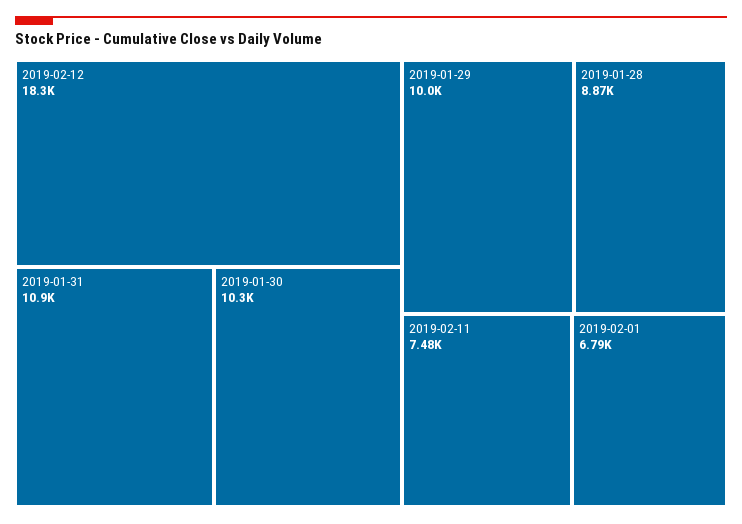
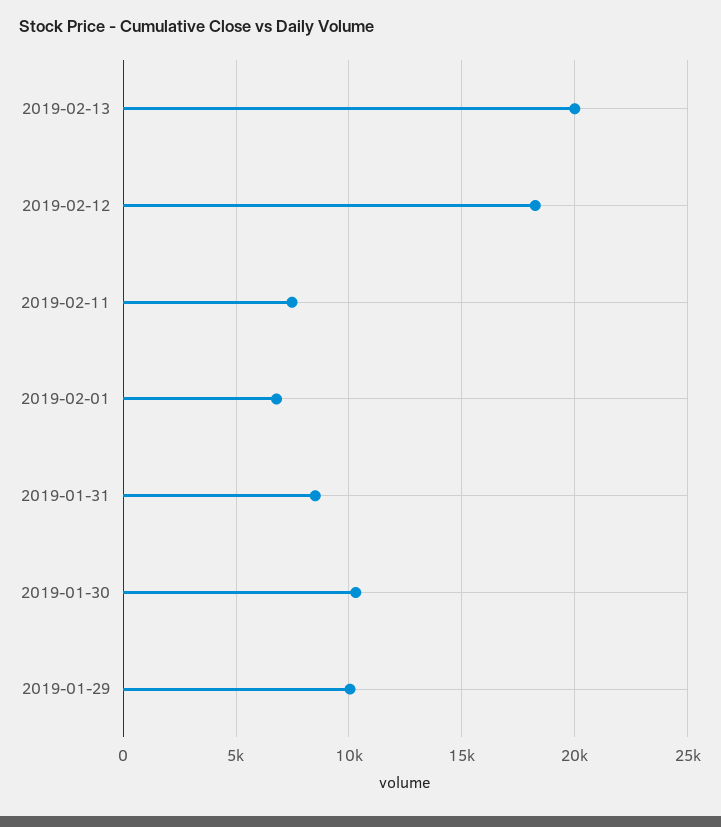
2019-01-31: 10900 -> 8500
2019-01-28: 8870 -> none
2019-02-13: none -> 20000

